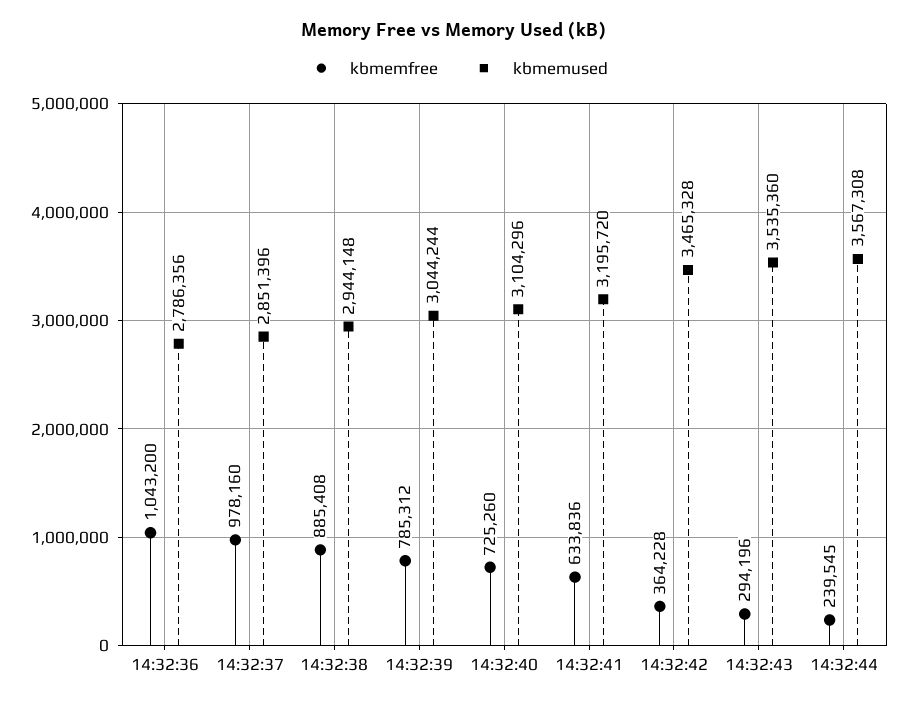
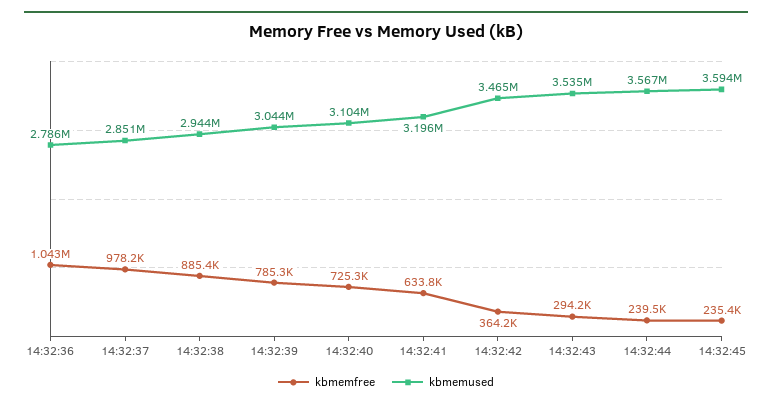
kbmemfree, 14:32:45: none -> 235400
kbmemused, 14:32:45: none -> 3594000

